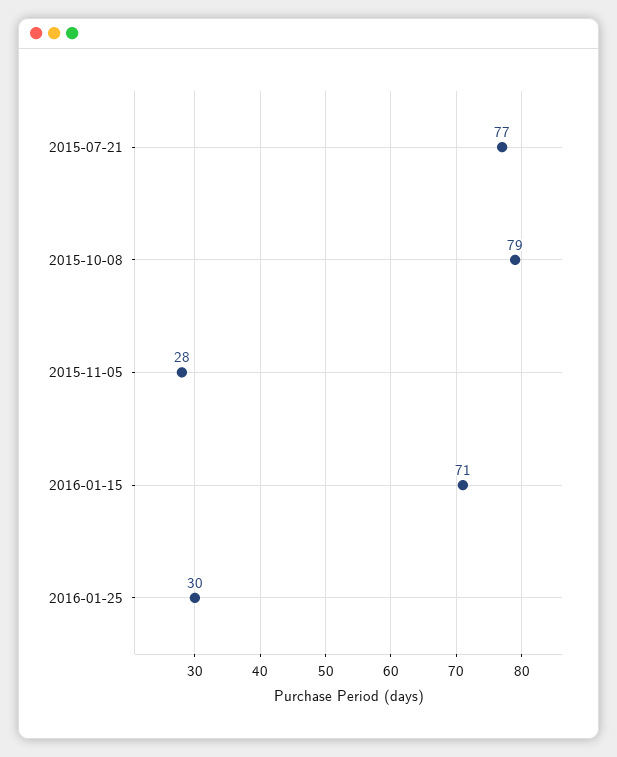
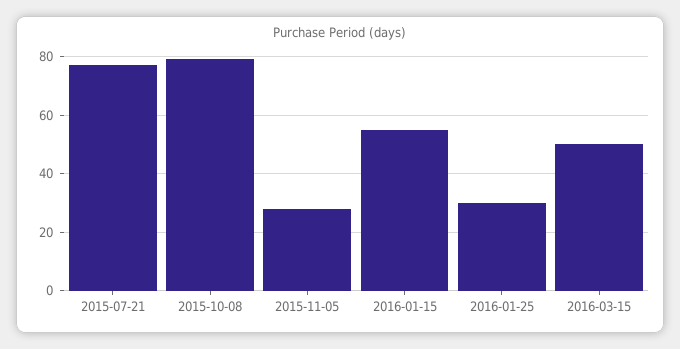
2016-01-15: 71 -> 55
2016-03-15: none -> 50

